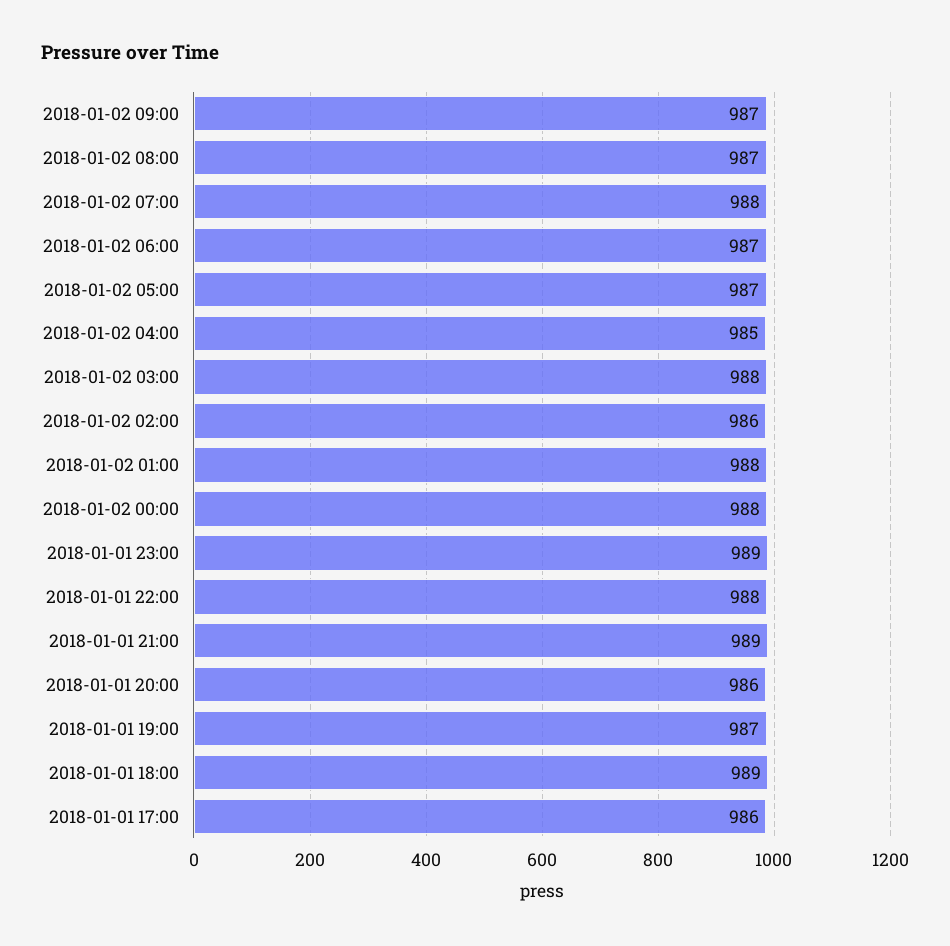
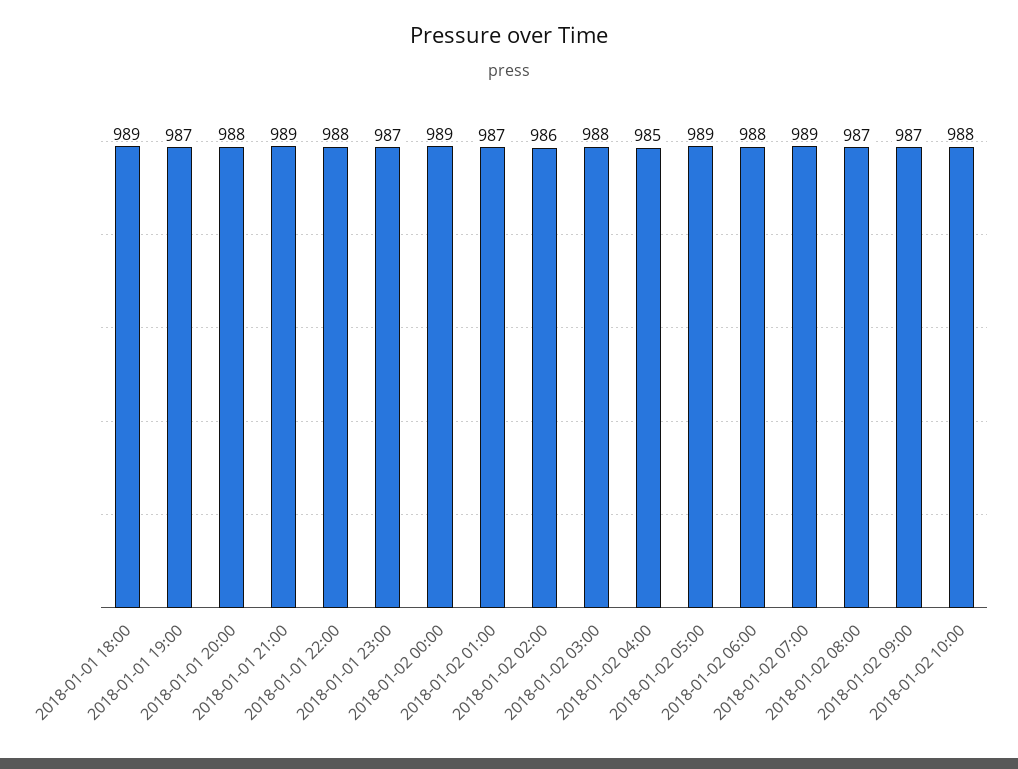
2018-01-02 07:00: 988 -> 989
2018-01-02 06:00: 987 -> 988
2018-01-02 05:00: 987 -> 989
2018-01-02 01:00: 988 -> 987
2018-01-02 00:00: 988 -> 989
2018-01-01 23:00: 989 -> 987
2018-01-01 20:00: 986 -> 988
2018-01-01 17:00: 986 -> none
2018-01-02 10:00: none -> 988

